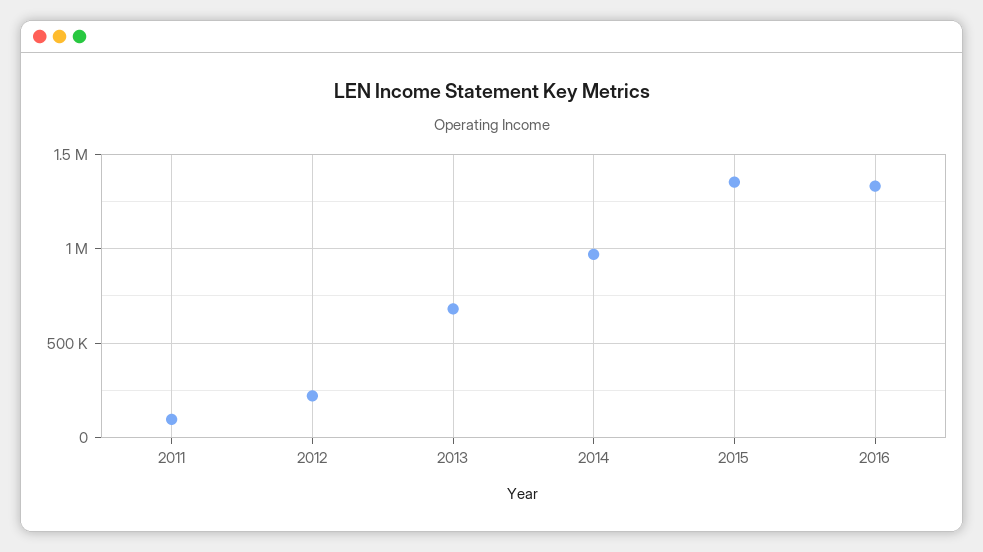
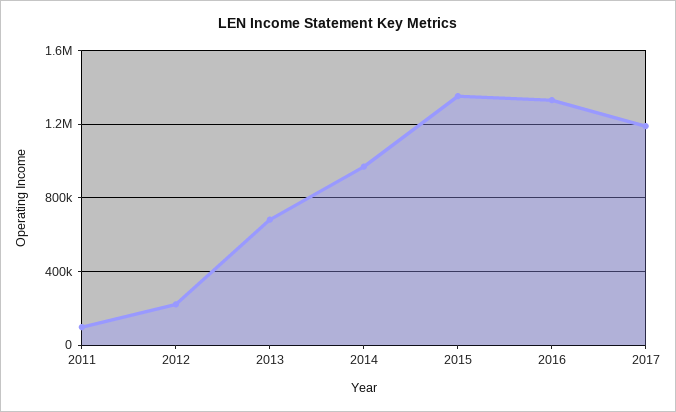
2017: none -> 1200000

